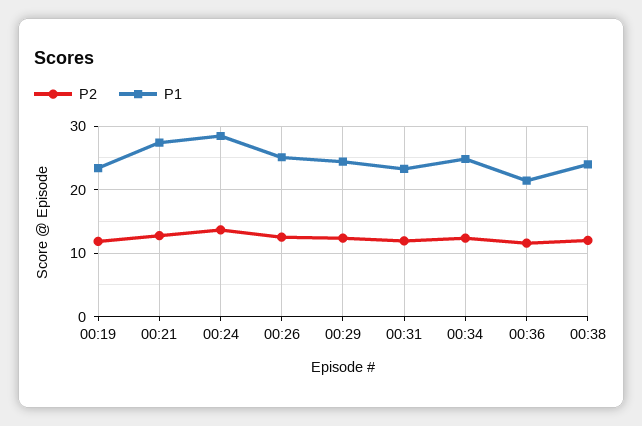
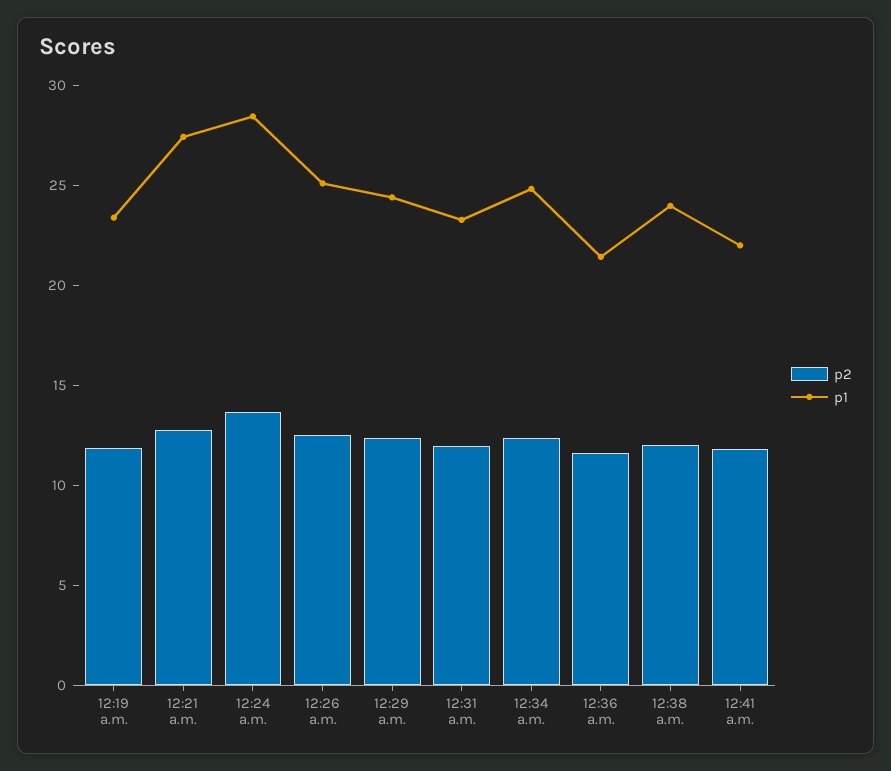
P2, 12:41 a.m.: none -> 12
P1, 12:41 a.m.: none -> 22

